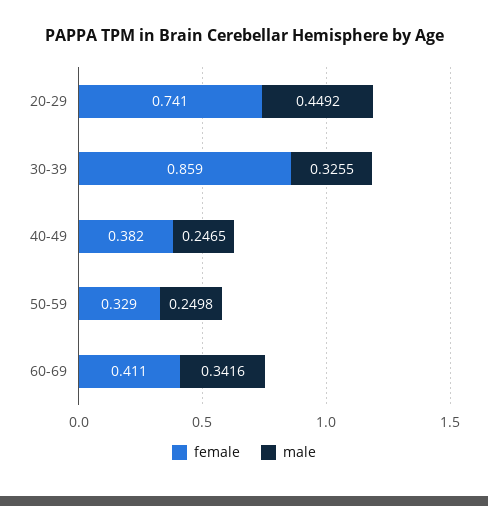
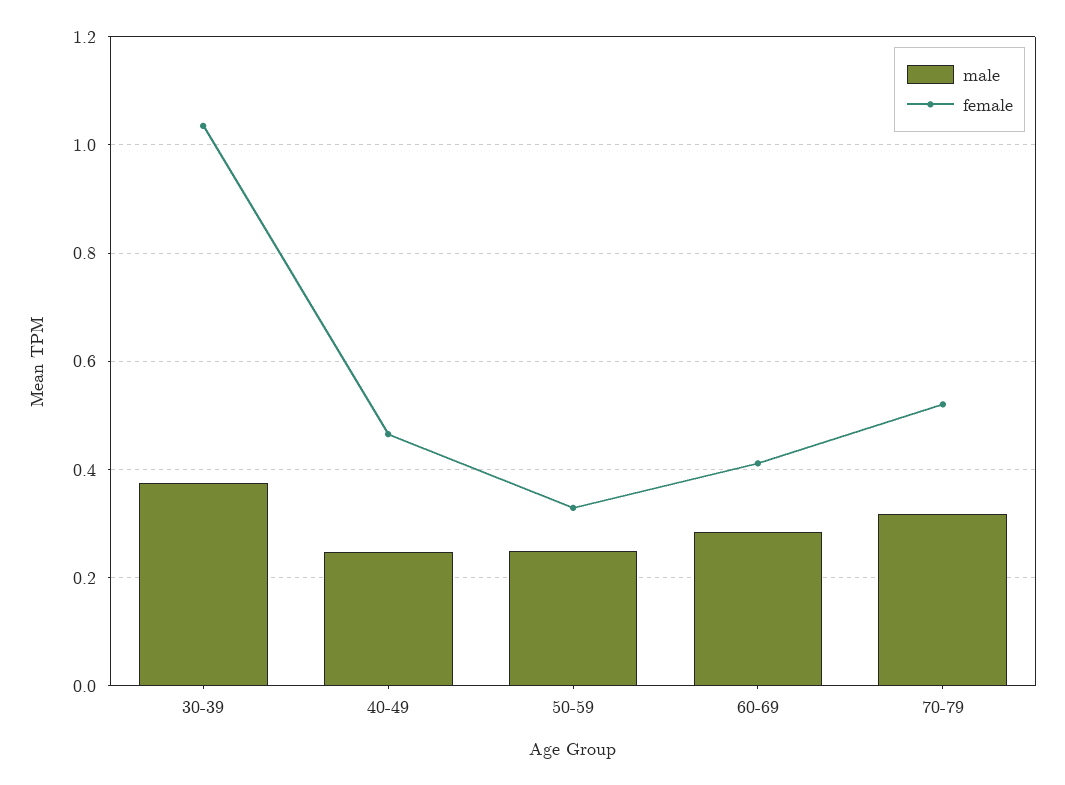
female, 20-29: 0.741 -> none
male, 20-29: 0.4492 -> none
female, 30-39: 0.859 -> 1.04
male, 30-39: 0.3255 -> 0.38
female, 40-49: 0.382 -> 0.46
male, 60-69: 0.3416 -> 0.28
male, 70-79: none -> 0.32
female, 70-79: none -> 0.52

